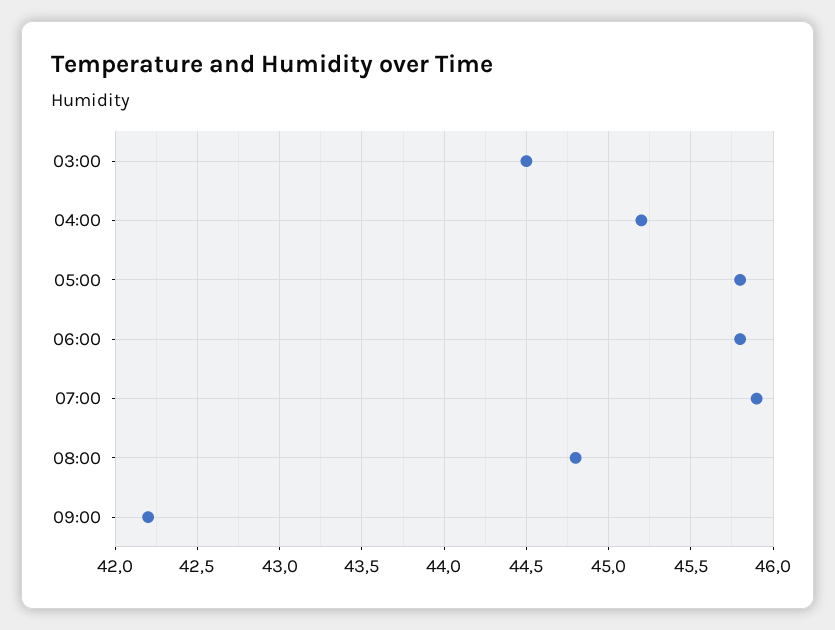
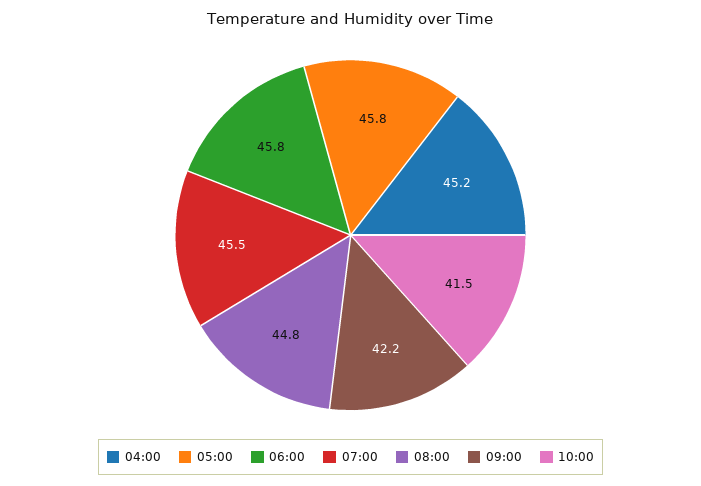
03:00: 44.5 -> none
07:00: 45.9 -> 45.5
10:00: none -> 41.5

